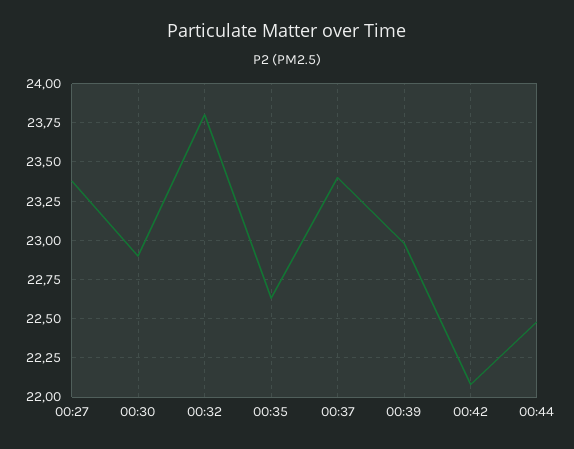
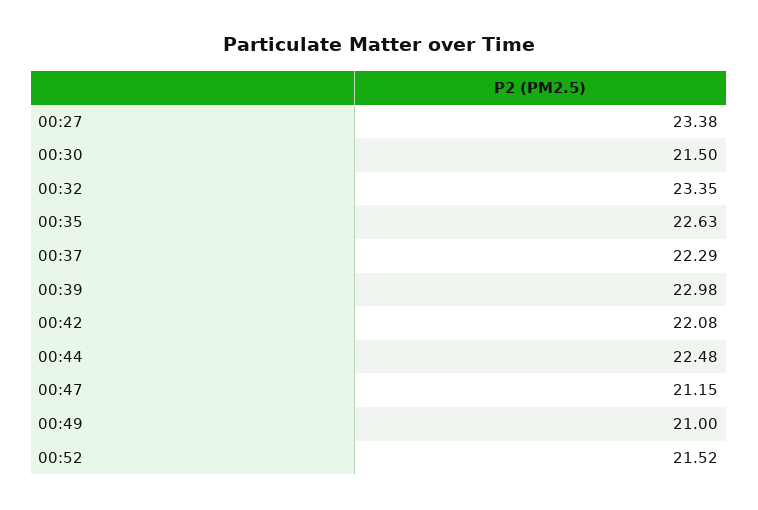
00:30: 22.9 -> 21.5
00:32: 23.8 -> 23.35
00:37: 23.4 -> 22.29
00:47: none -> 21.15
00:49: none -> 21
00:52: none -> 21.52

